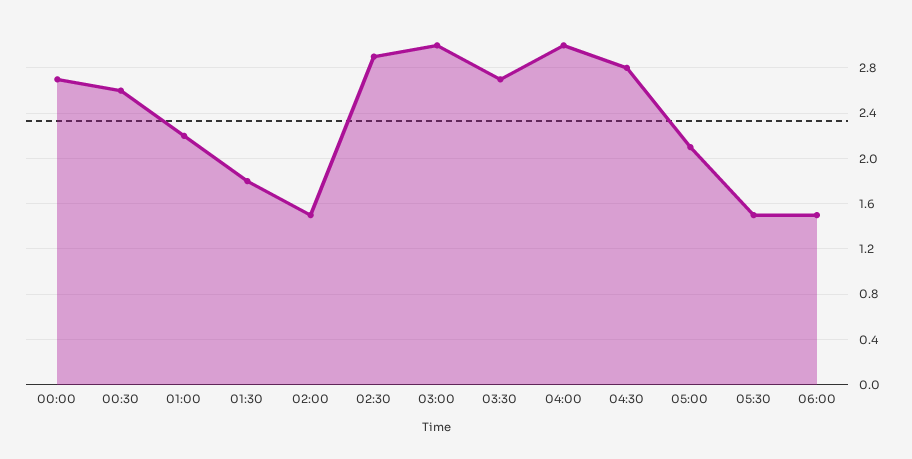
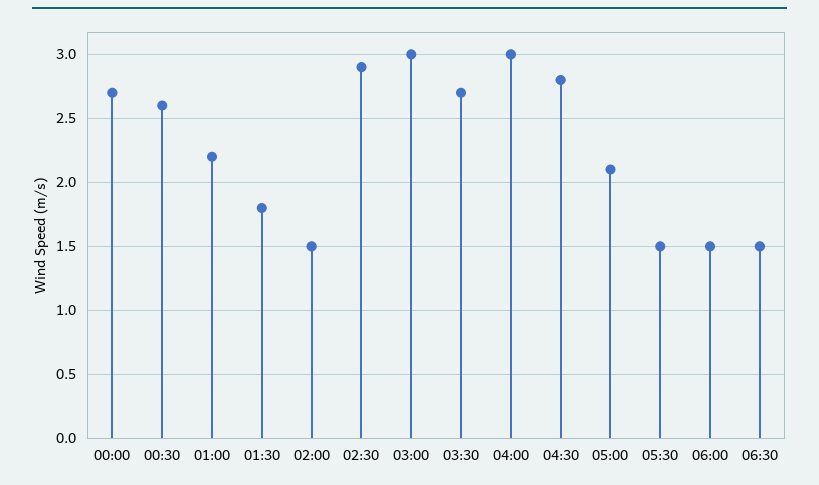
06:30: none -> 1.5

